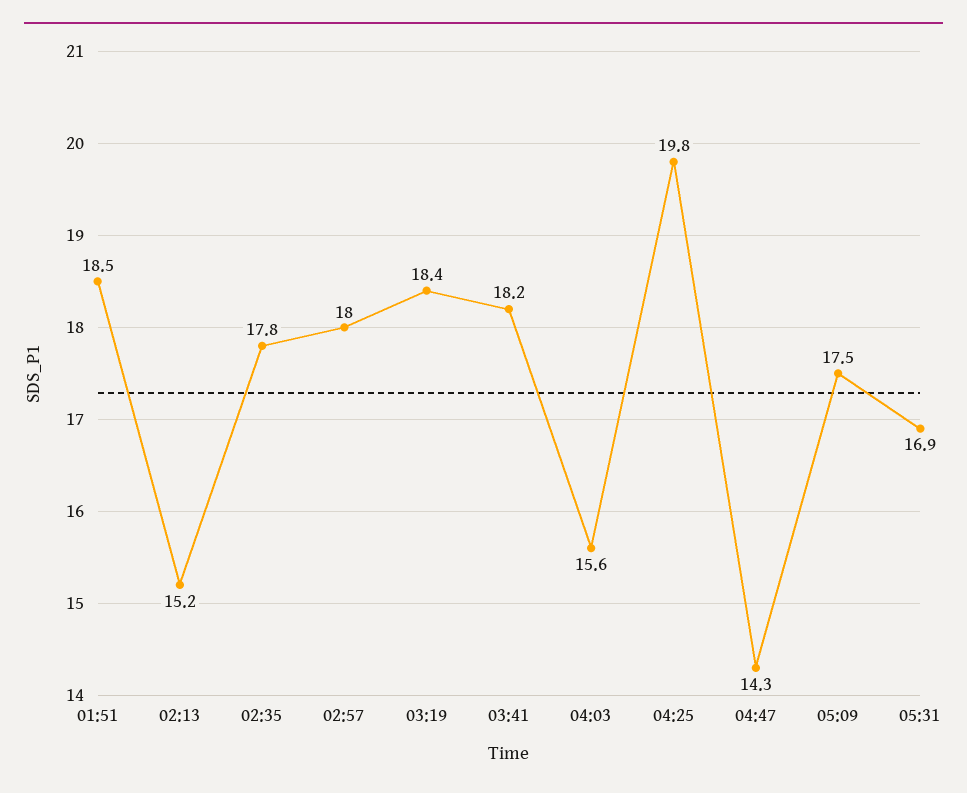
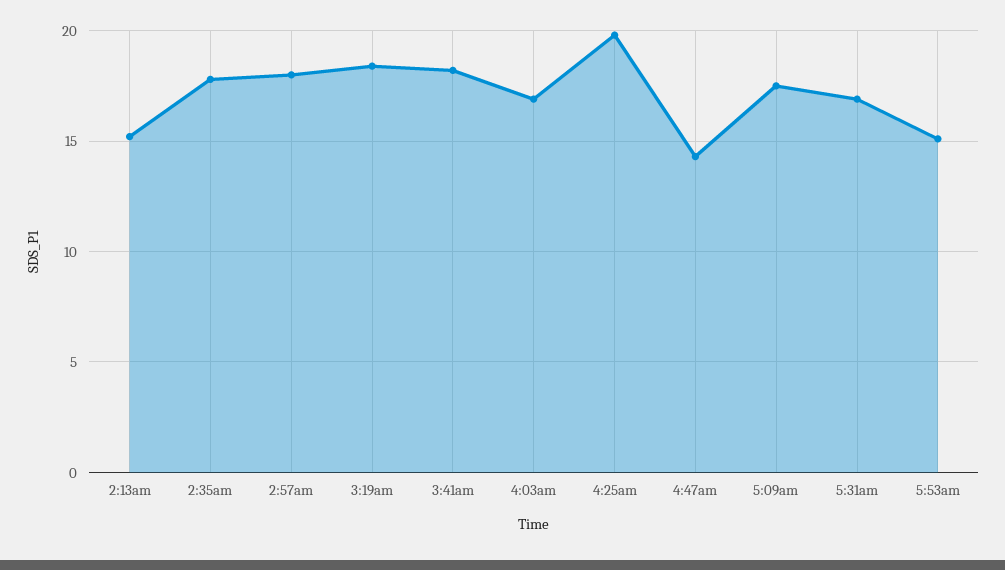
01:51: 18.5 -> none
04:03: 15.6 -> 17
5:53am: none -> 15

